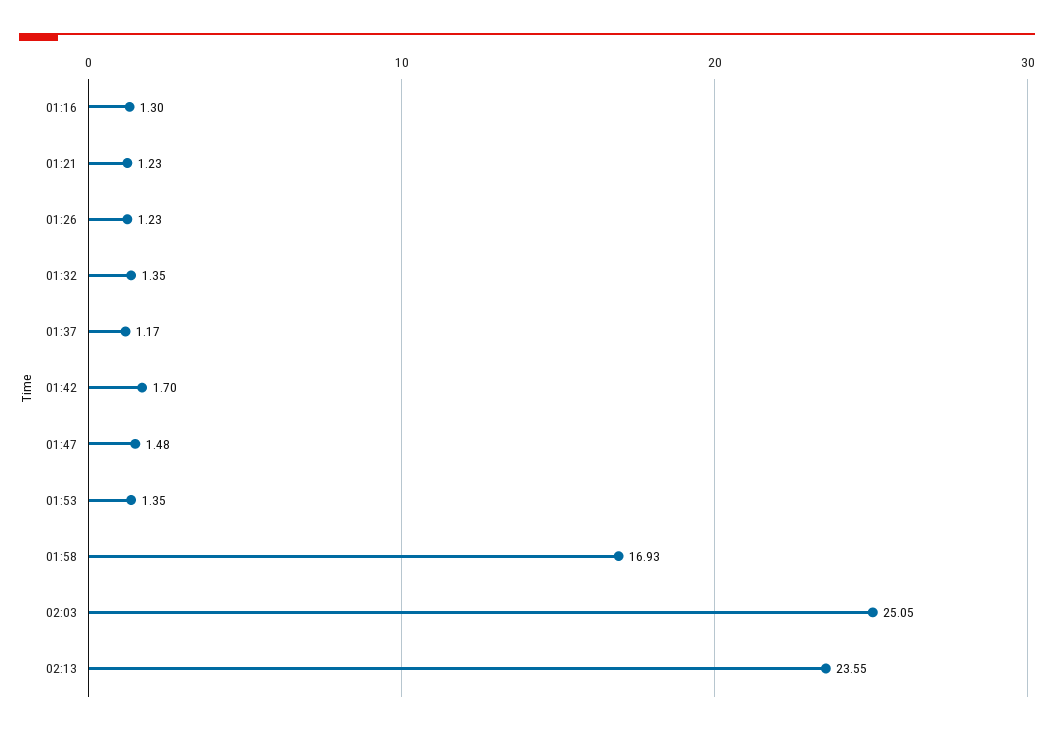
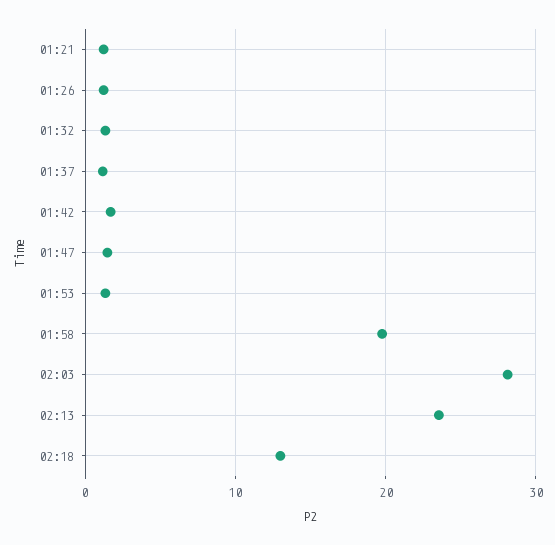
01:16: 1.3 -> none
01:58: 16.93 -> 20
02:03: 25.05 -> 28
02:18: none -> 13

